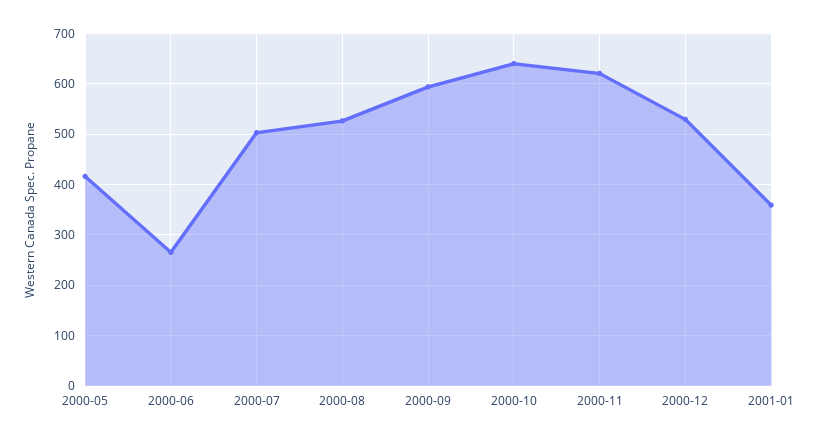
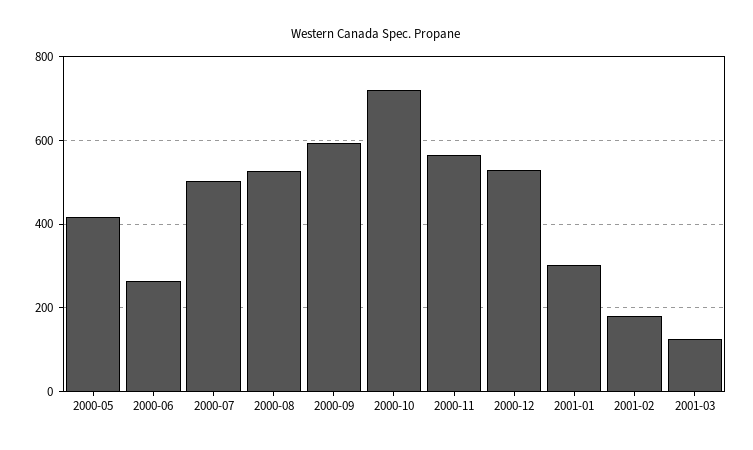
2000-10: 640 -> 720
2000-11: 620 -> 560
2001-01: 360 -> 300
2001-02: none -> 180
2001-03: none -> 120

